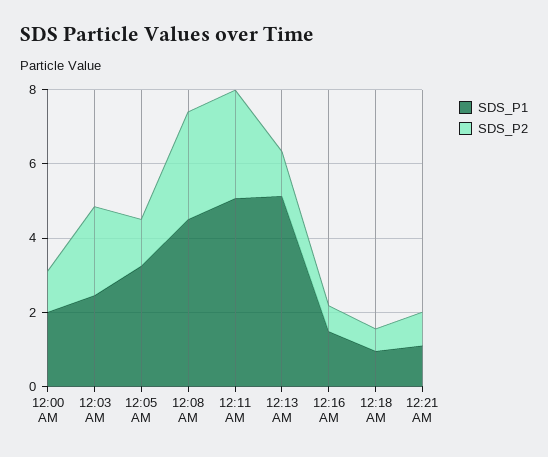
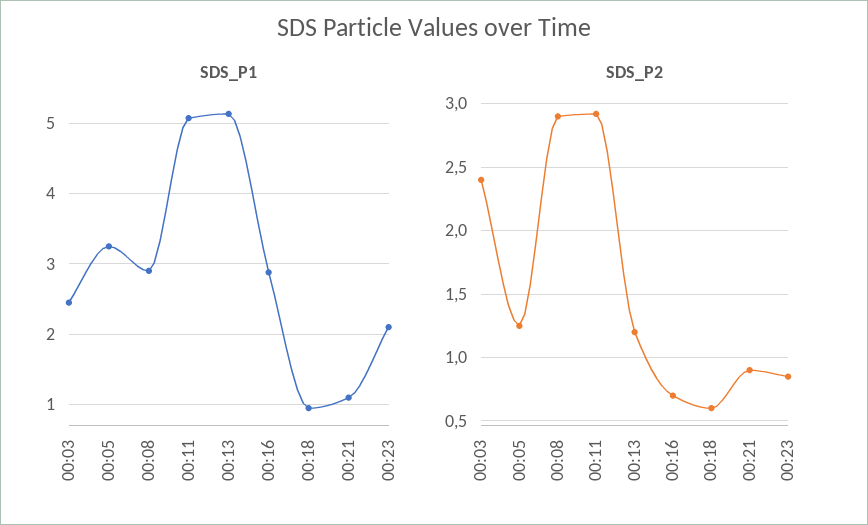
SDS_P1, 12:00 AM: 2 -> none
SDS_P2, 12:00 AM: 1 -> none
SDS_P1, 12:08 AM: 4.5 -> 2.9
SDS_P1, 12:16 AM: 1.5 -> 2.9
SDS_P1, 00:23: none -> 2.1
SDS_P2, 00:23: none -> 0.85

